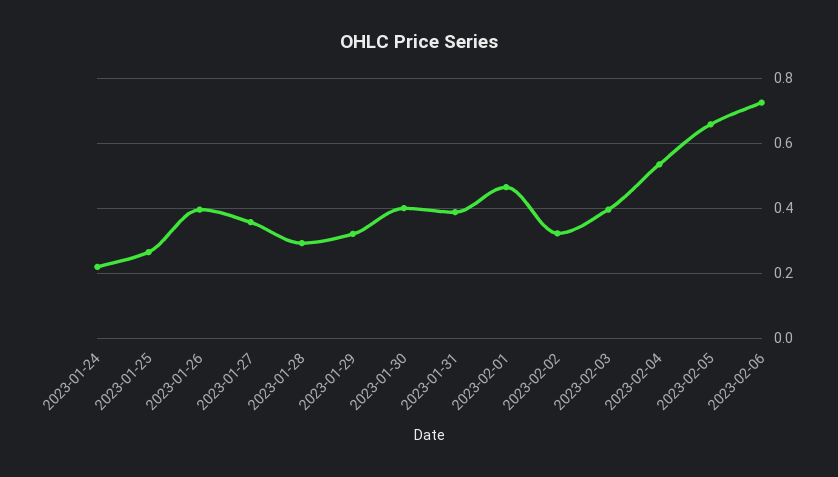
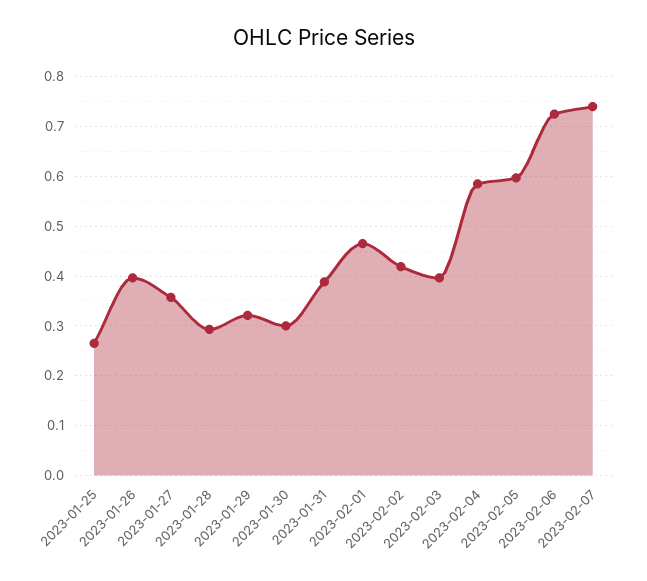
2023-01-24: 0.22 -> none
2023-01-30: 0.4 -> 0.3
2023-02-02: 0.32 -> 0.42
2023-02-04: 0.54 -> 0.58
2023-02-05: 0.66 -> 0.6
2023-02-07: none -> 0.74

